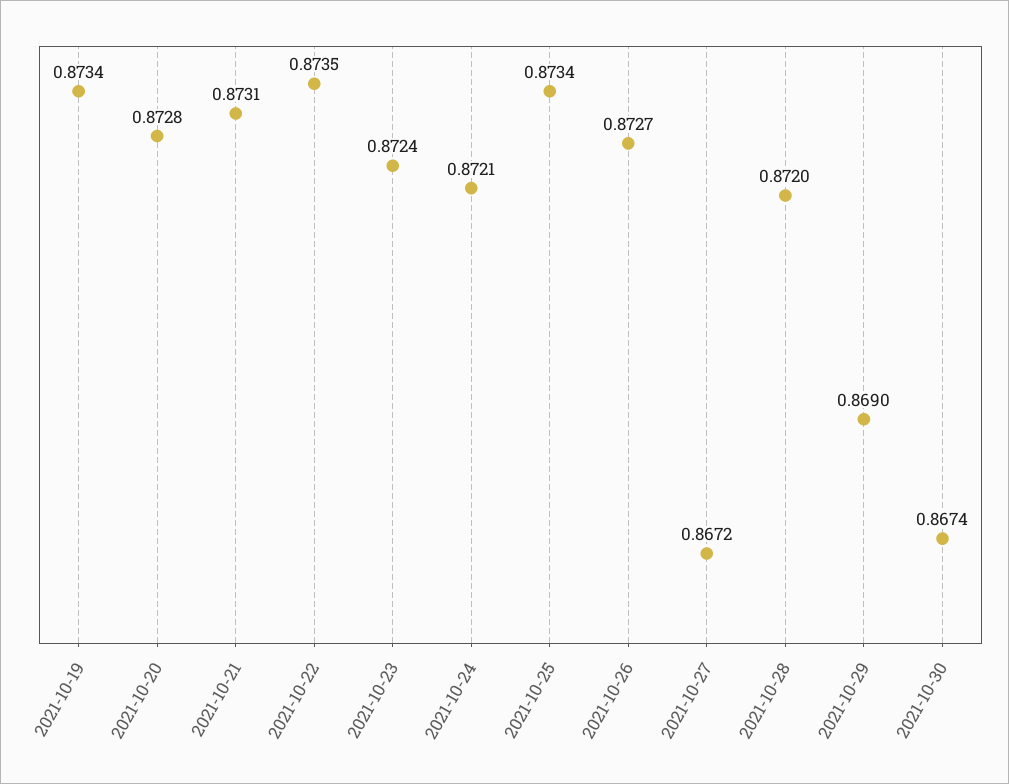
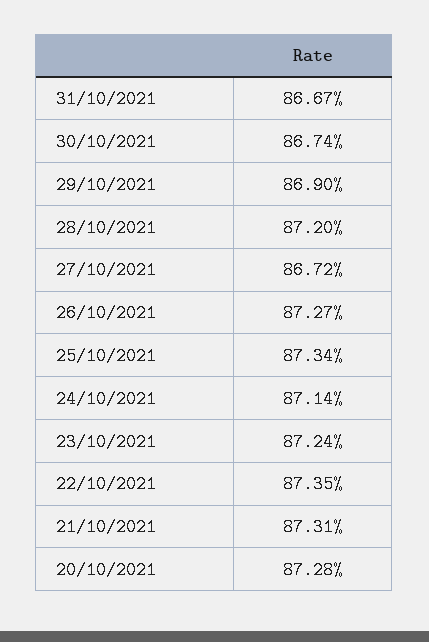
2021-10-19: 0.8734 -> none
2021-10-24: 0.8721 -> 0.8714
31/10/2021: none -> 0.8667

